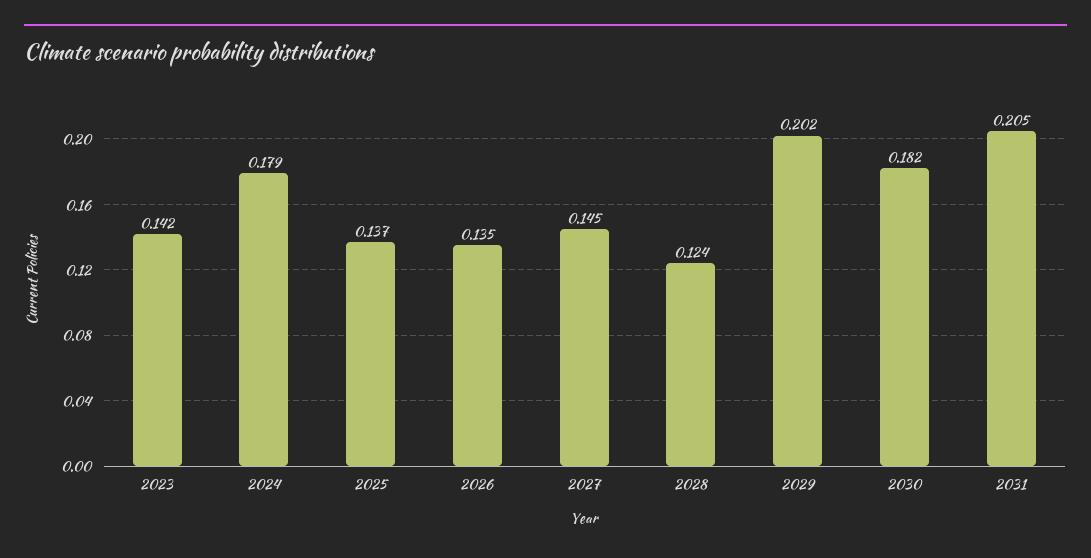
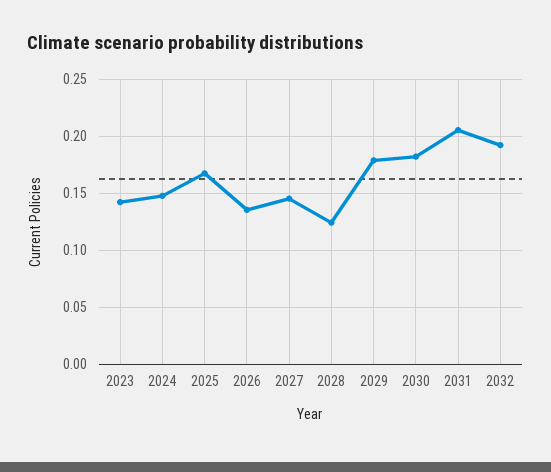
2024: 0.179 -> 0.15
2025: 0.137 -> 0.17
2029: 0.202 -> 0.18
2032: none -> 0.19

